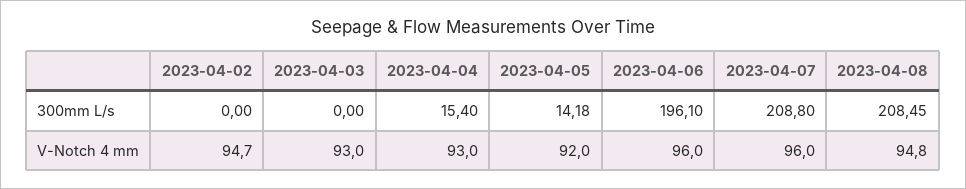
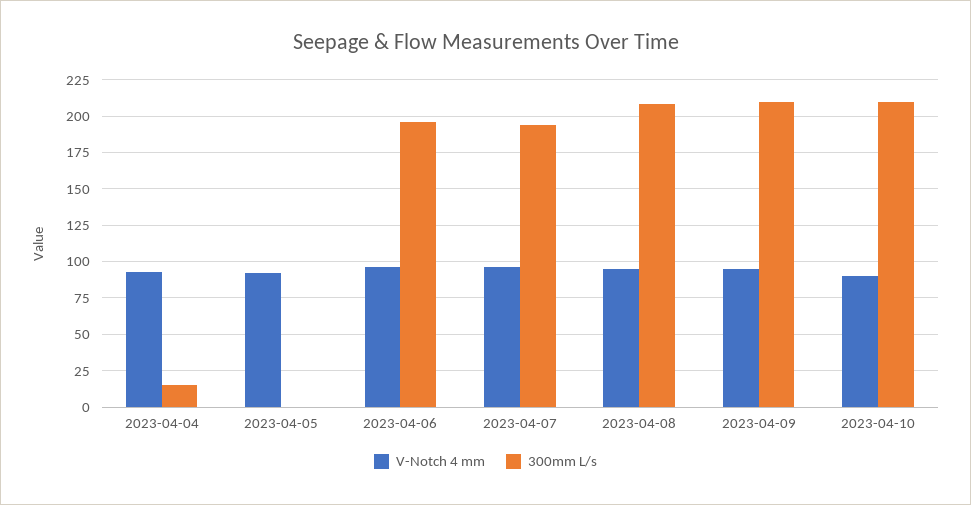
300mm L/s, 2023-04-02: 0 -> none
300mm L/s, 2023-04-03: 0 -> none
300mm L/s, 2023-04-05: 14.18 -> 0
300mm L/s, 2023-04-07: 208.8 -> 195
V-Notch 4 mm, 2023-04-02: 94.7 -> none
V-Notch 4 mm, 2023-04-03: 93 -> none
V-Notch 4 mm, 2023-04-09: none -> 95
300mm L/s, 2023-04-09: none -> 210
V-Notch 4 mm, 2023-04-10: none -> 90
300mm L/s, 2023-04-10: none -> 210

